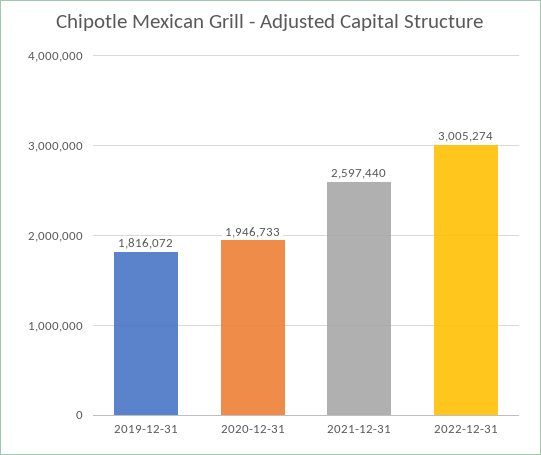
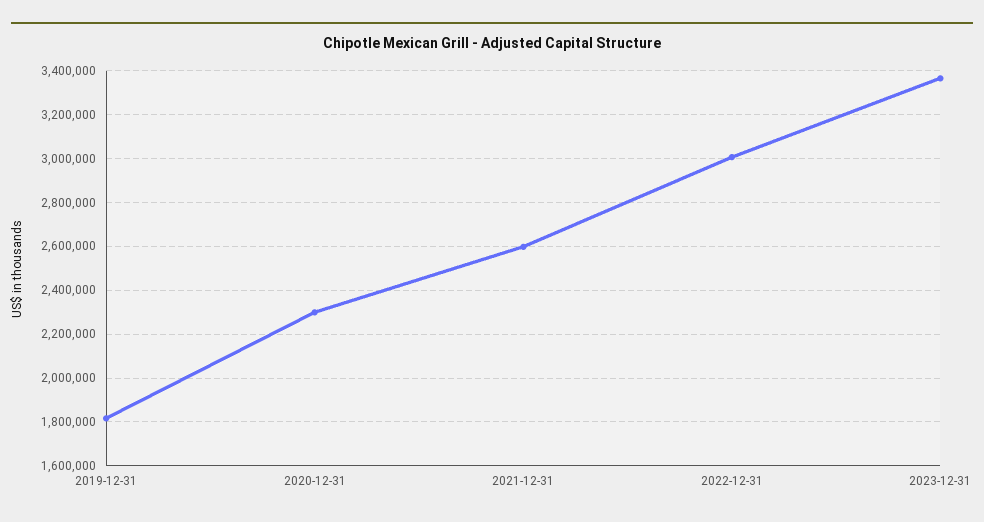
2020-12-31: 1946733 -> 2300000
2023-12-31: none -> 3350000

